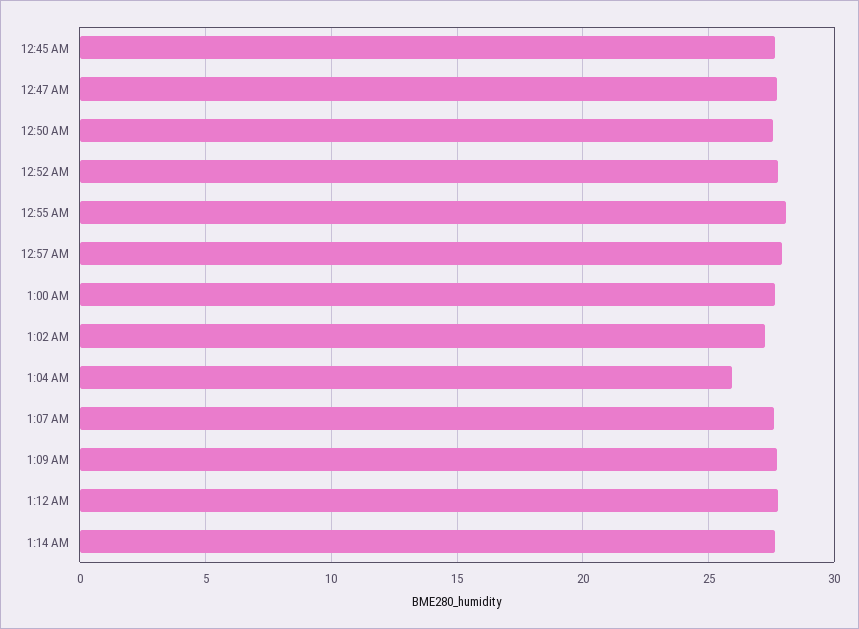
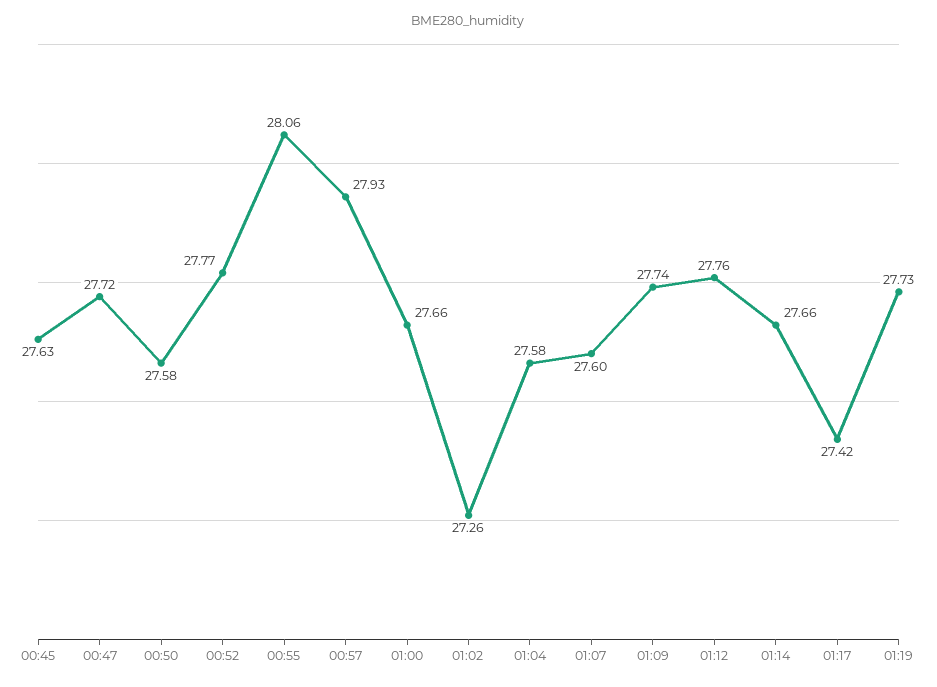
1:04 AM: 26 -> 27.58
01:17: none -> 27.42
01:19: none -> 27.73

